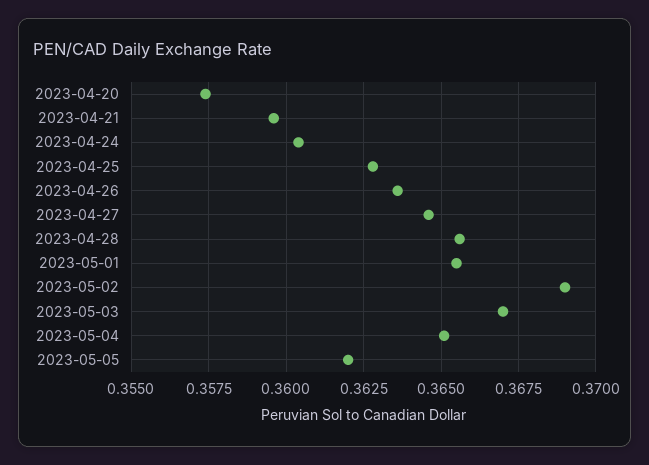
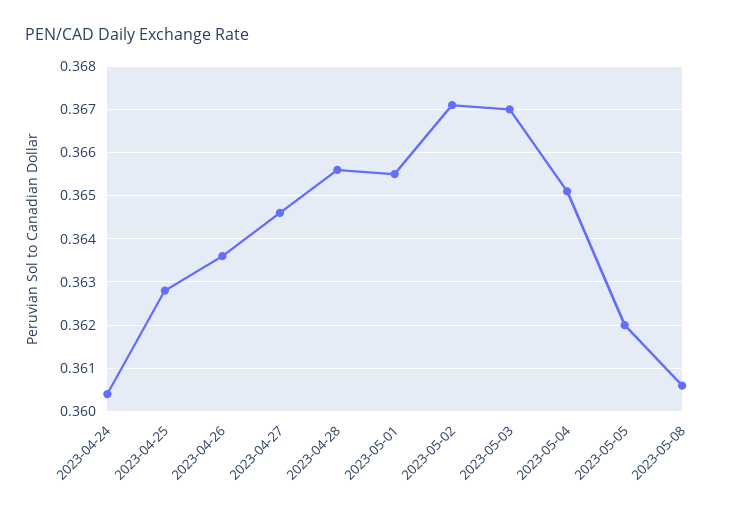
2023-04-20: 0.3575 -> none
2023-04-21: 0.3595 -> none
2023-05-02: 0.369 -> 0.367
2023-05-08: none -> 0.3605

